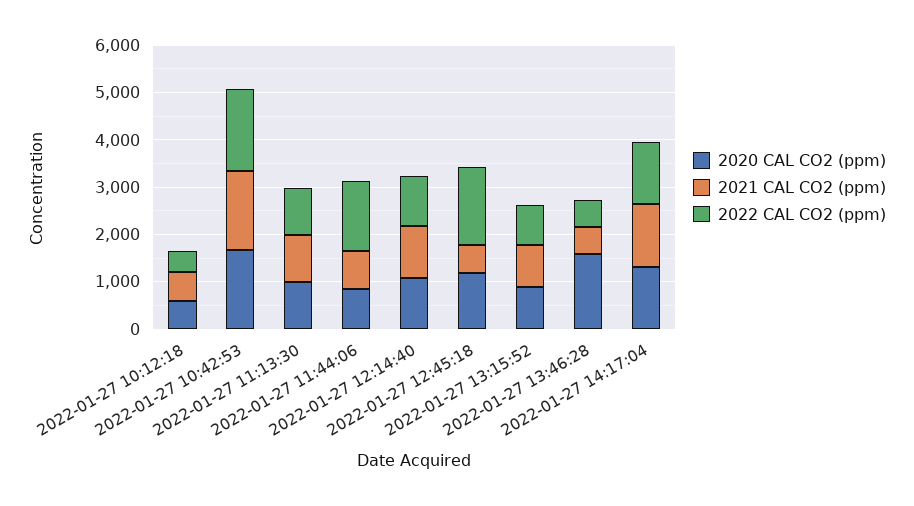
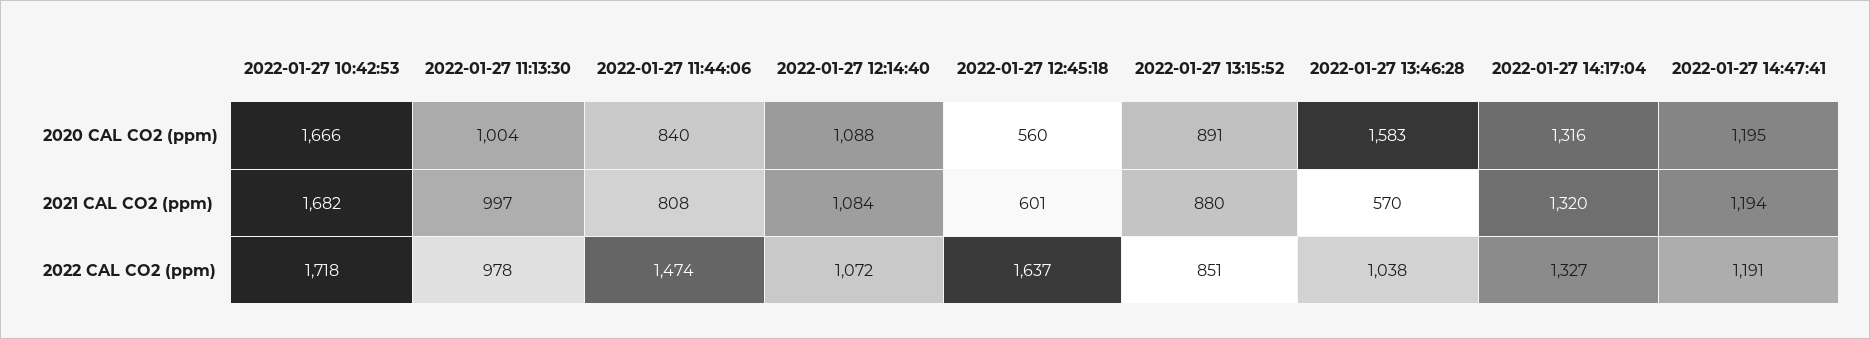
2020 CAL CO2 (ppm), 2022-01-27 10:12:18: 600 -> none
2021 CAL CO2 (ppm), 2022-01-27 10:12:18: 600 -> none
2022 CAL CO2 (ppm), 2022-01-27 10:12:18: 400 -> none
2020 CAL CO2 (ppm), 2022-01-27 12:45:18: 1200 -> 560
2022 CAL CO2 (ppm), 2022-01-27 13:46:28: 600 -> 1038
2020 CAL CO2 (ppm), 2022-01-27 14:47:41: none -> 1195
2021 CAL CO2 (ppm), 2022-01-27 14:47:41: none -> 1194
2022 CAL CO2 (ppm), 2022-01-27 14:47:41: none -> 1191

